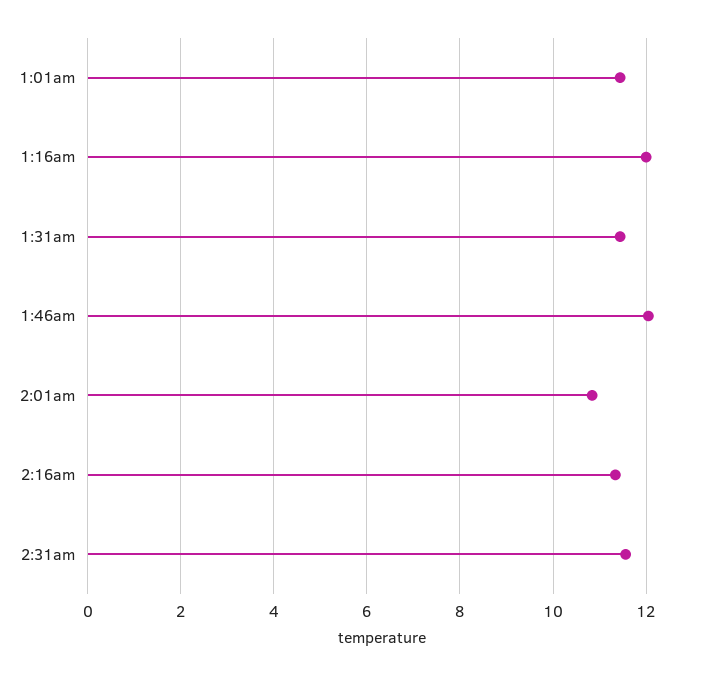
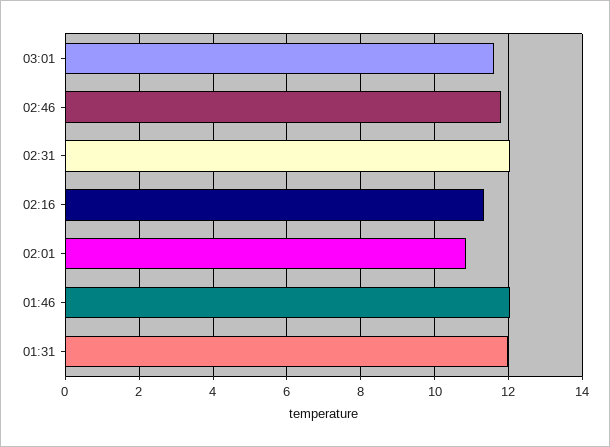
1:01am: 11.4 -> none
1:16am: 12 -> none
1:31am: 11.4 -> 12
2:31am: 11.6 -> 12
03:01: none -> 11.6
02:46: none -> 11.8

